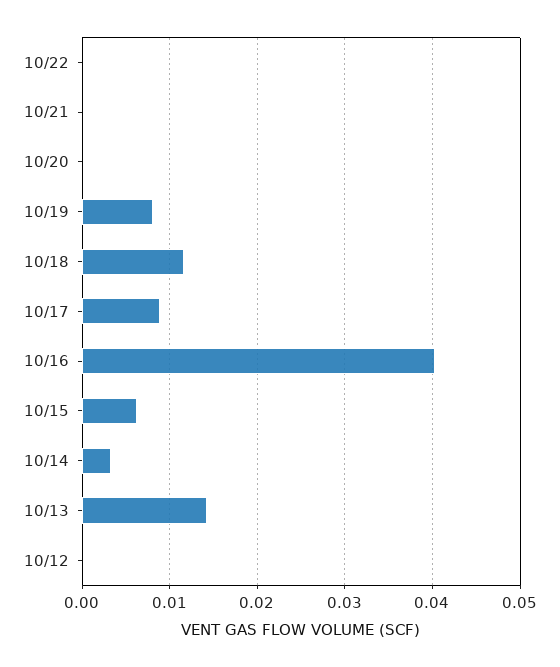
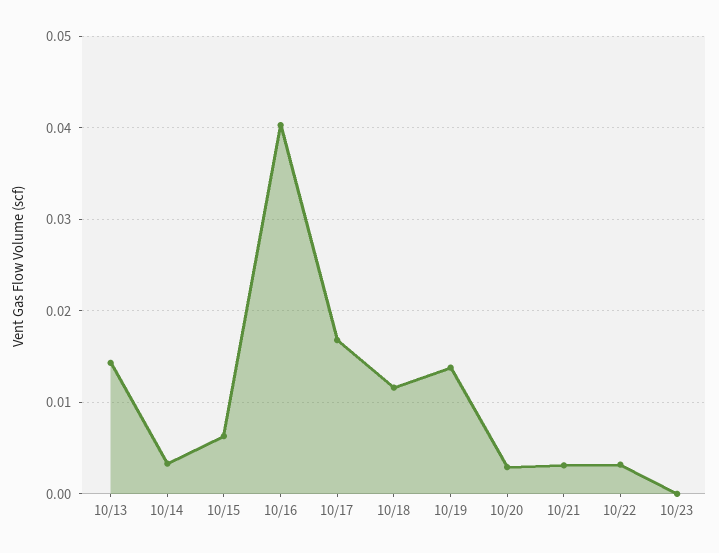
10/22: 0 -> 0.003
10/21: 0 -> 0.003
10/20: 0 -> 0.003
10/19: 0.008 -> 0.014
10/17: 0.009 -> 0.017
10/12: 0 -> none
10/23: none -> 0

